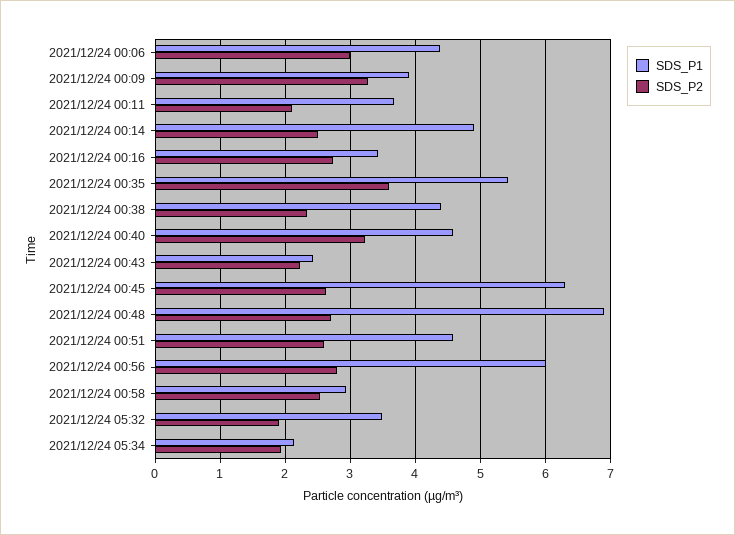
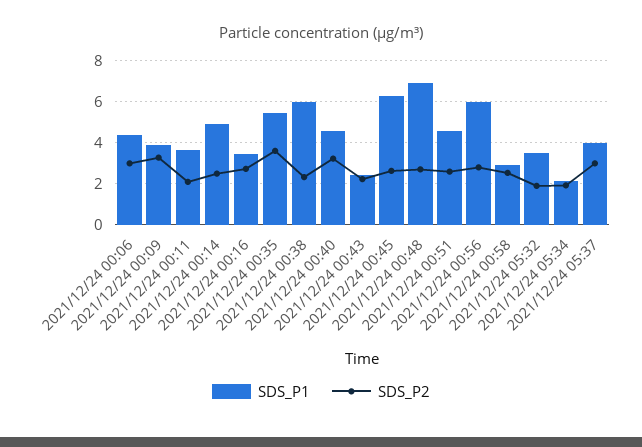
SDS_P1, 2021/12/24 00:38: 4.4 -> 6
SDS_P1, 2021/12/24 05:37: none -> 4
SDS_P2, 2021/12/24 05:37: none -> 3

